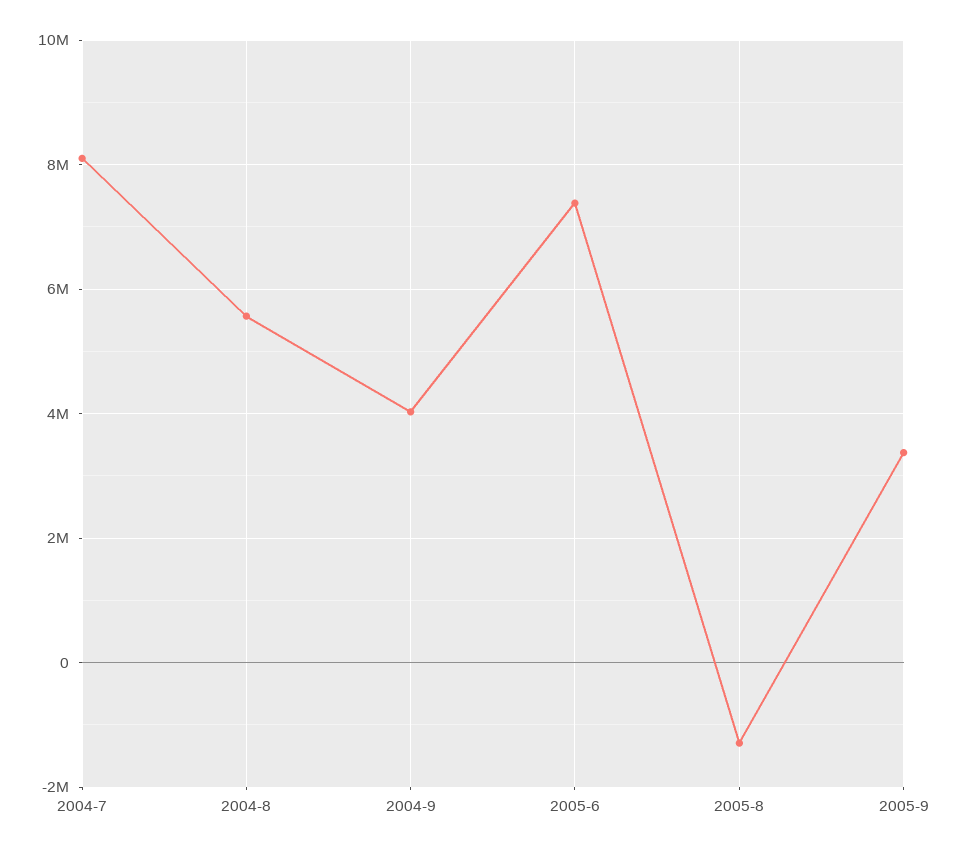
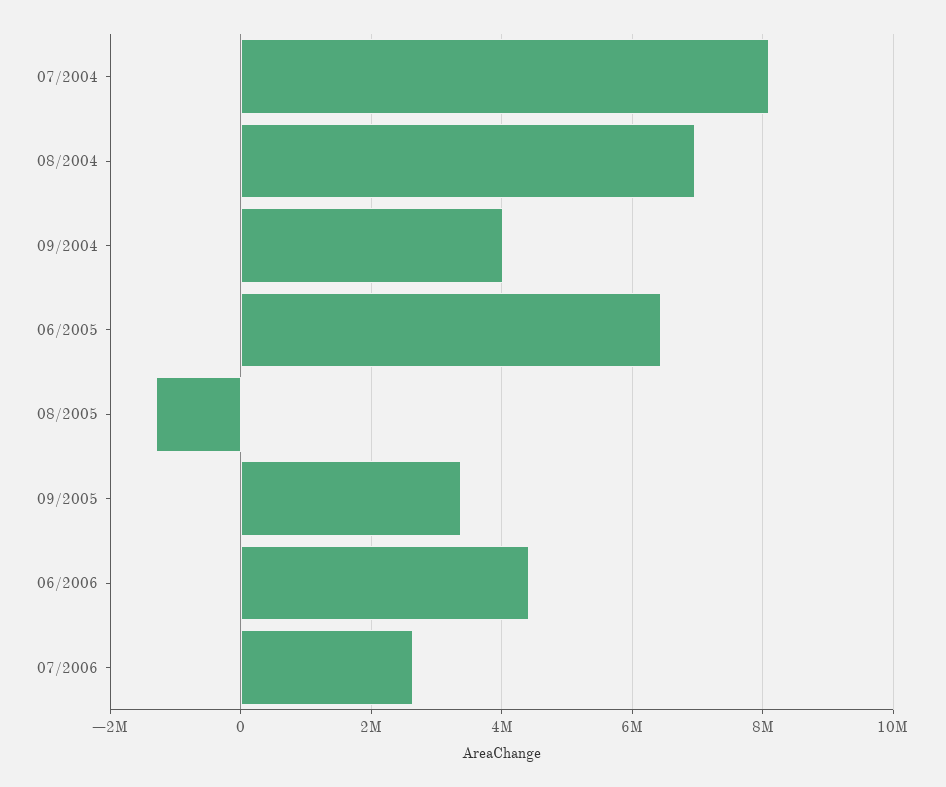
2004-8: 5600000 -> 7000000
2005-6: 7400000 -> 6400000
06/2006: none -> 4400000
07/2006: none -> 2600000

